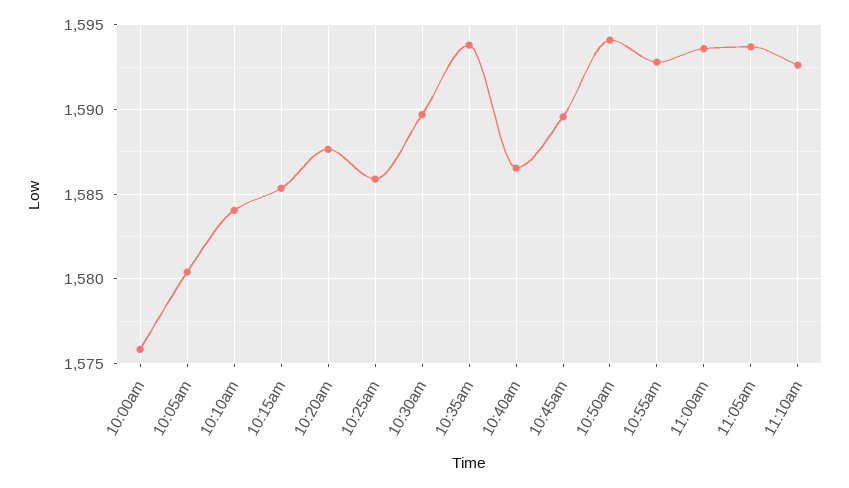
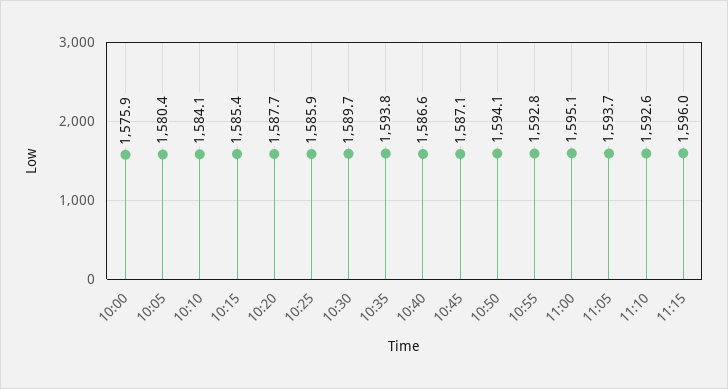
10:45am: 1589.5 -> 1587.1
11:00am: 1593.5 -> 1595.1
11:15: none -> 1596

